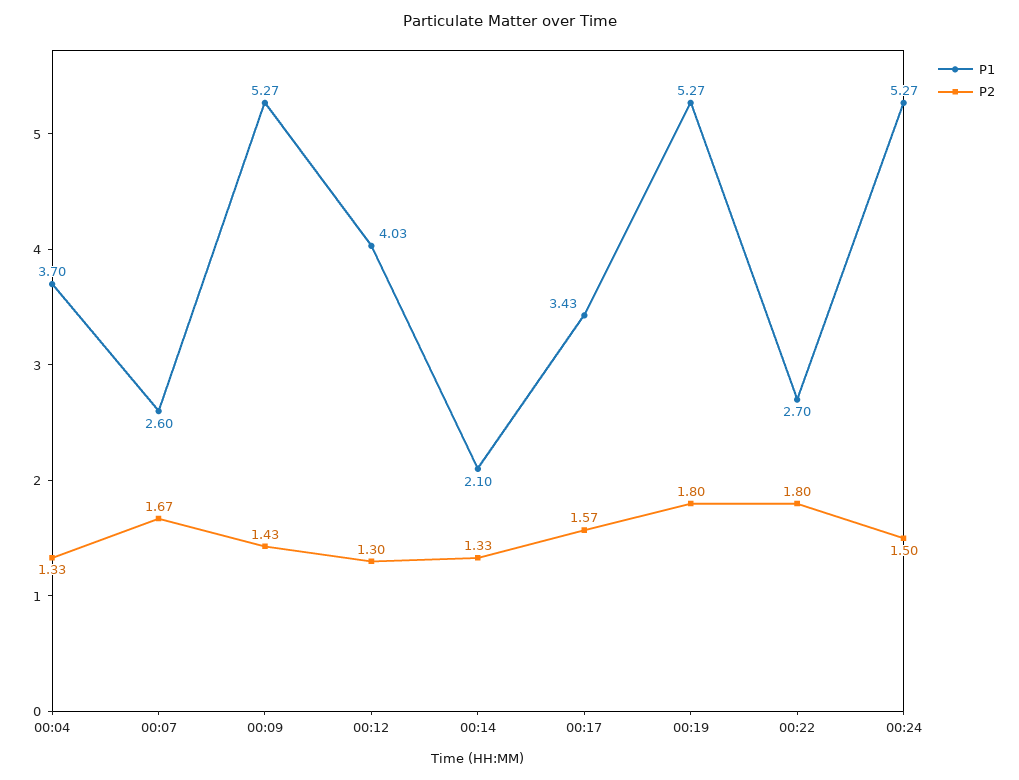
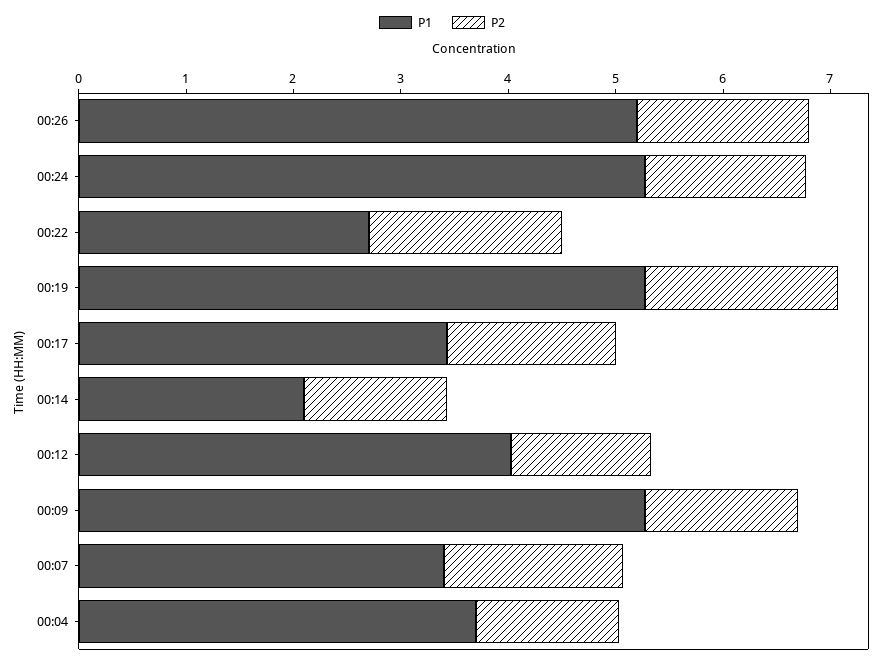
P1, 00:07: 2.6 -> 3.4
P1, 00:26: none -> 5.2
P2, 00:26: none -> 1.6

